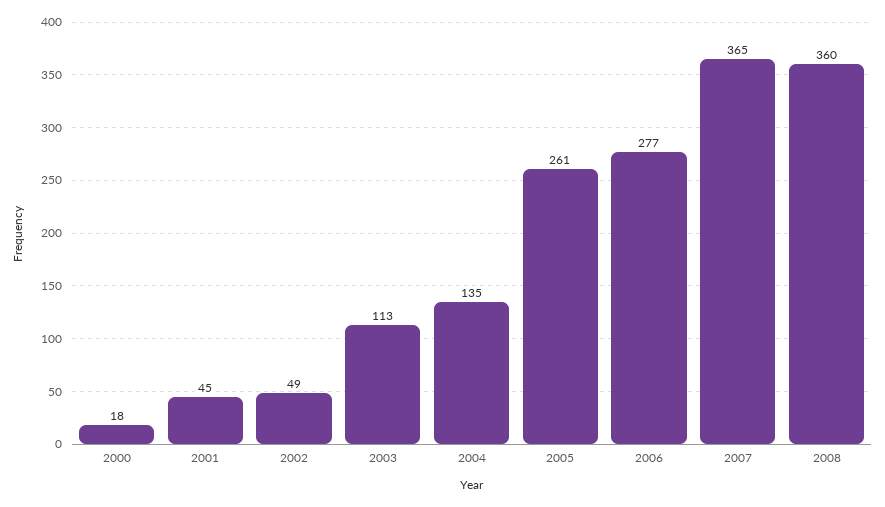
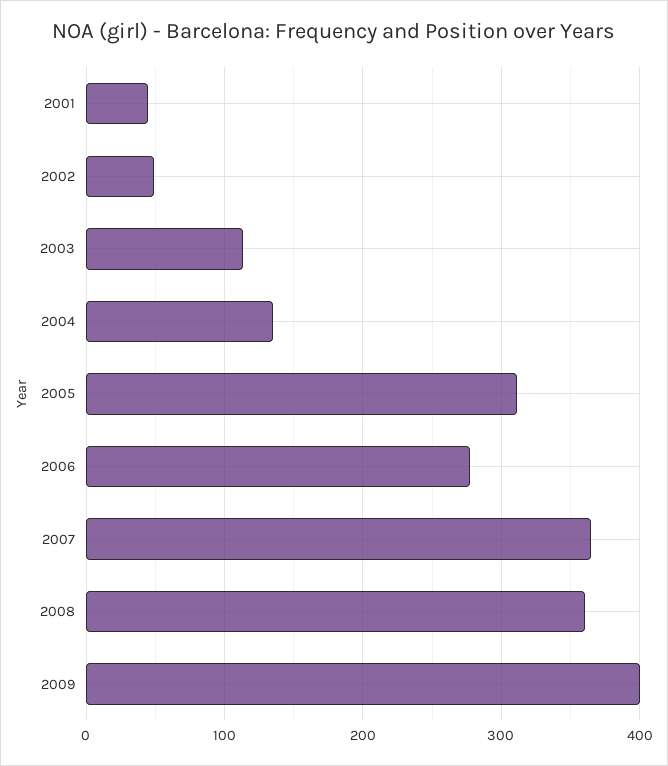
2000: 18 -> none
2005: 261 -> 310
2009: none -> 400

